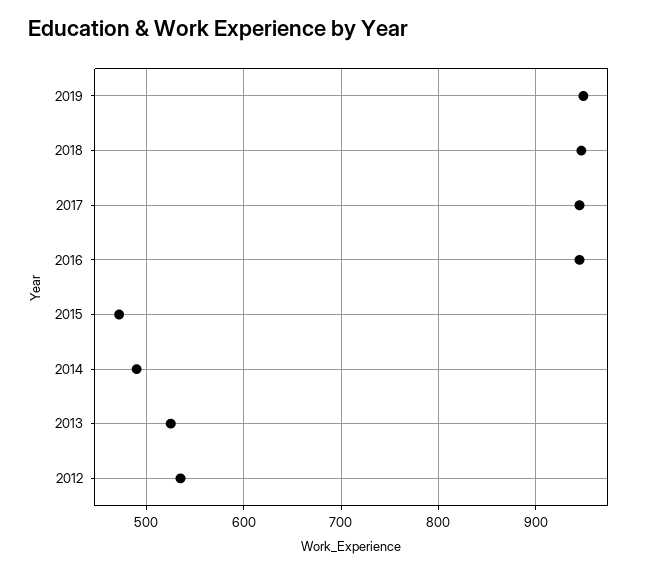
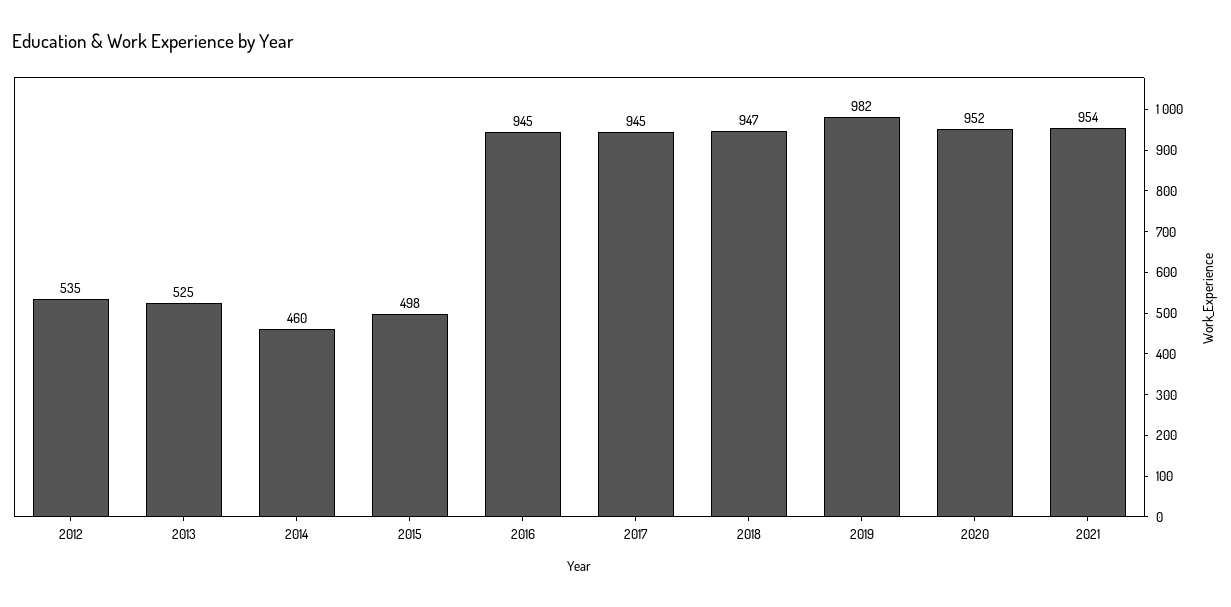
2019: 950 -> 982
2015: 470 -> 498
2014: 490 -> 460
2020: none -> 952
2021: none -> 954

